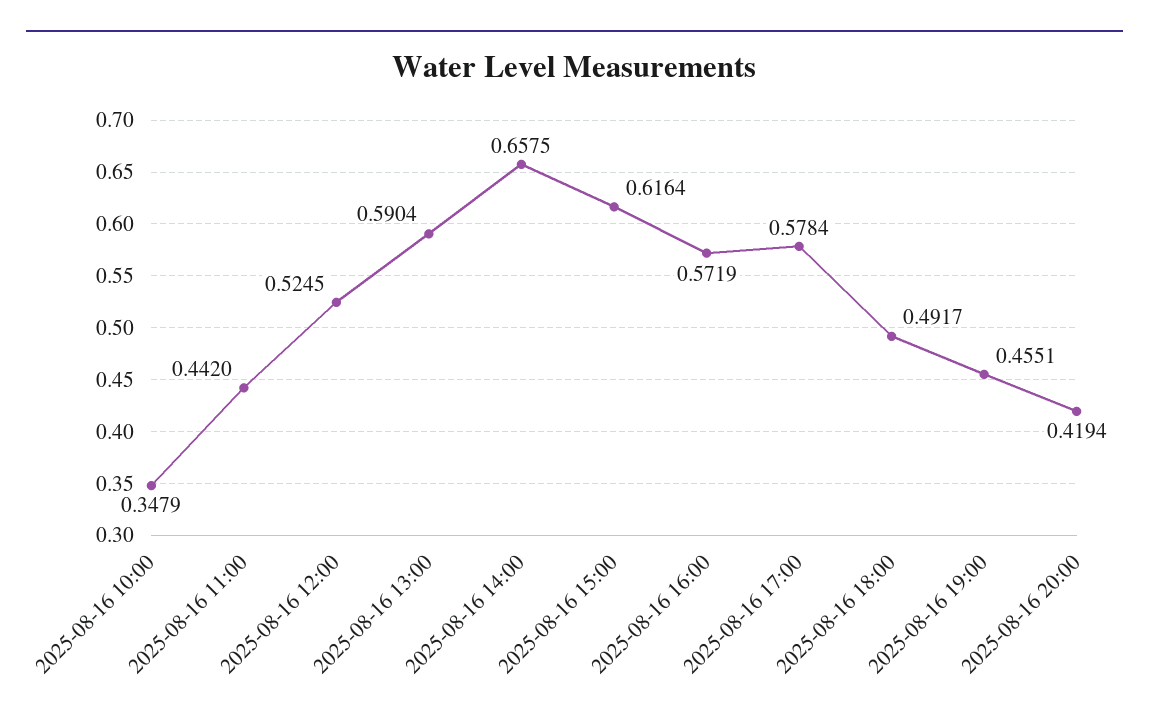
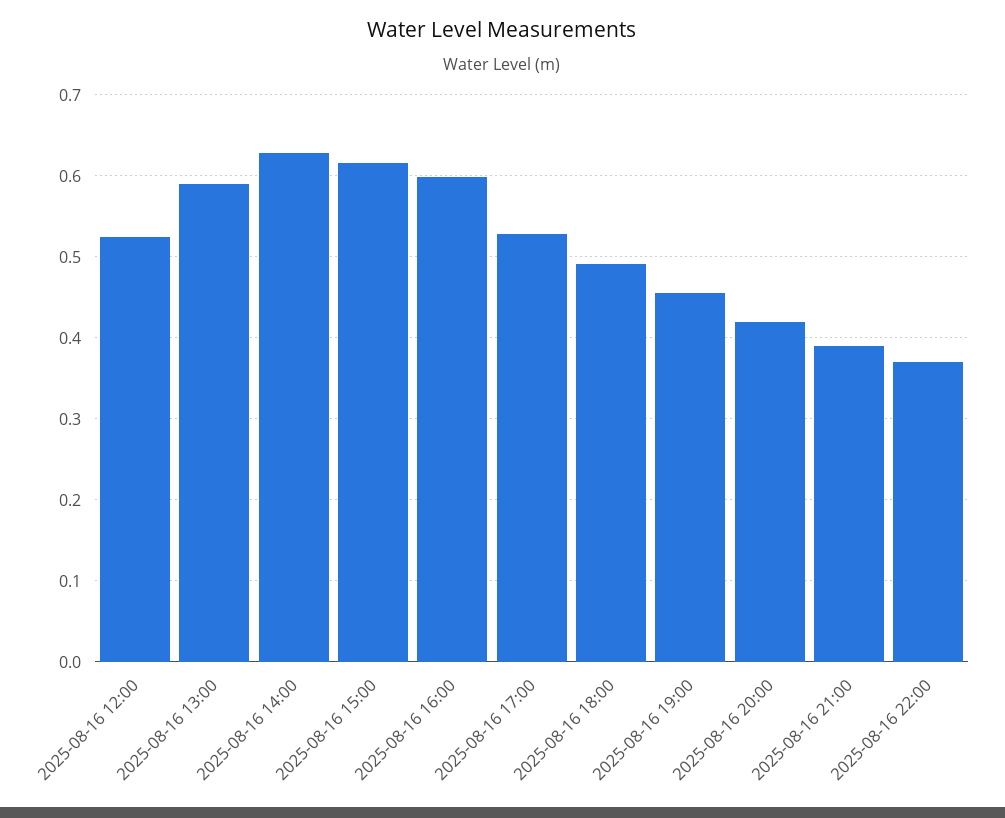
2025-08-16 10:00: 0.3479 -> none
2025-08-16 11:00: 0.442 -> none
2025-08-16 14:00: 0.6575 -> 0.63
2025-08-16 16:00: 0.5719 -> 0.6
2025-08-16 17:00: 0.5784 -> 0.53
2025-08-16 21:00: none -> 0.39
2025-08-16 22:00: none -> 0.37

